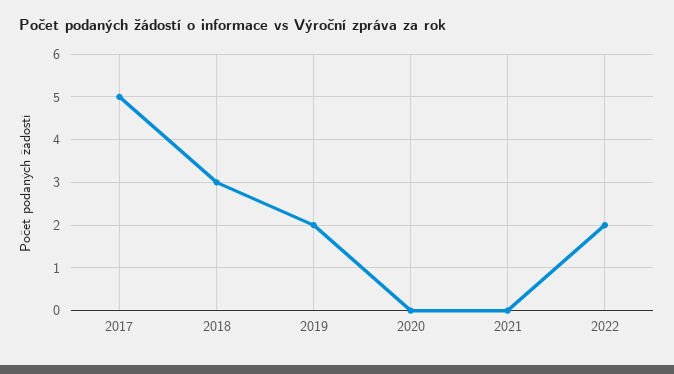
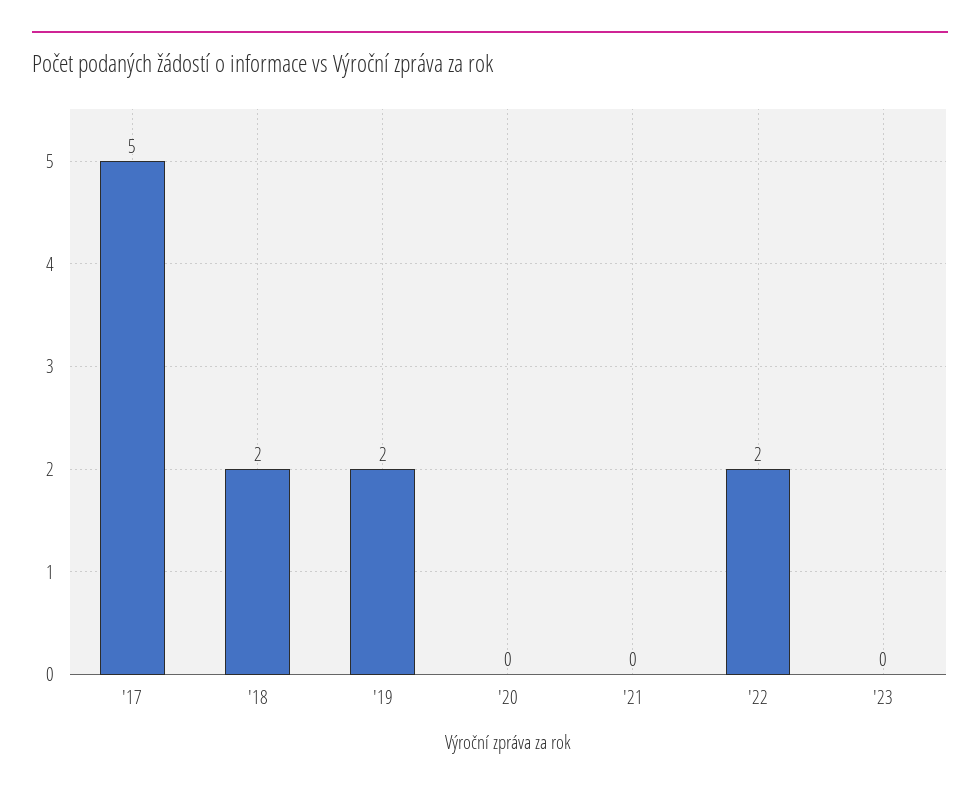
2018: 3 -> 2
'23: none -> 0

